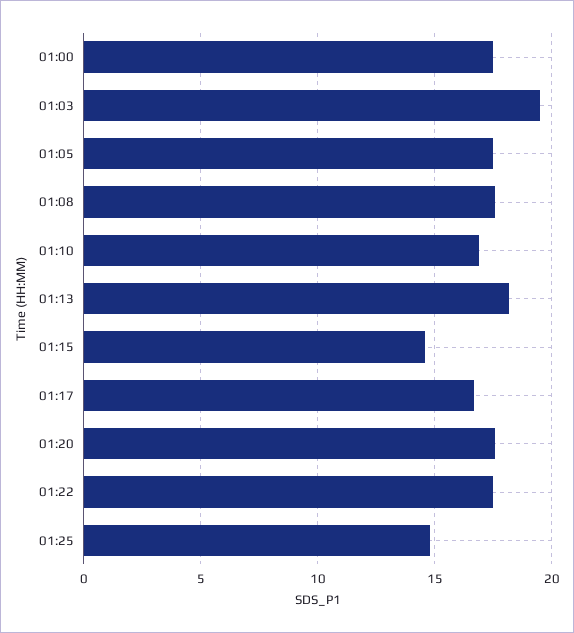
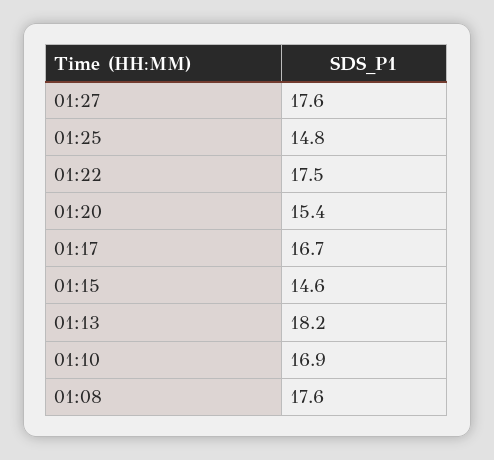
01:00: 17.5 -> none
01:03: 19.5 -> none
01:05: 17.5 -> none
01:20: 17.5 -> 15.4
01:27: none -> 17.6

